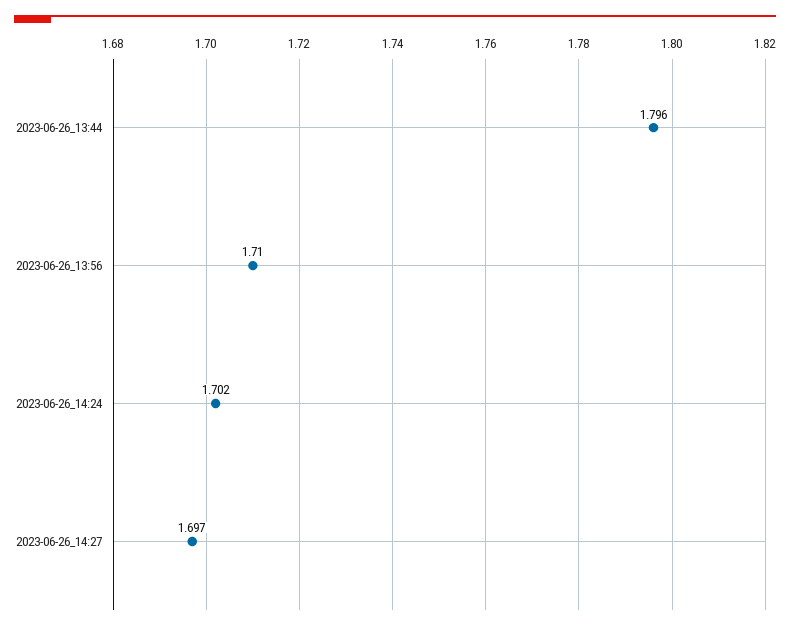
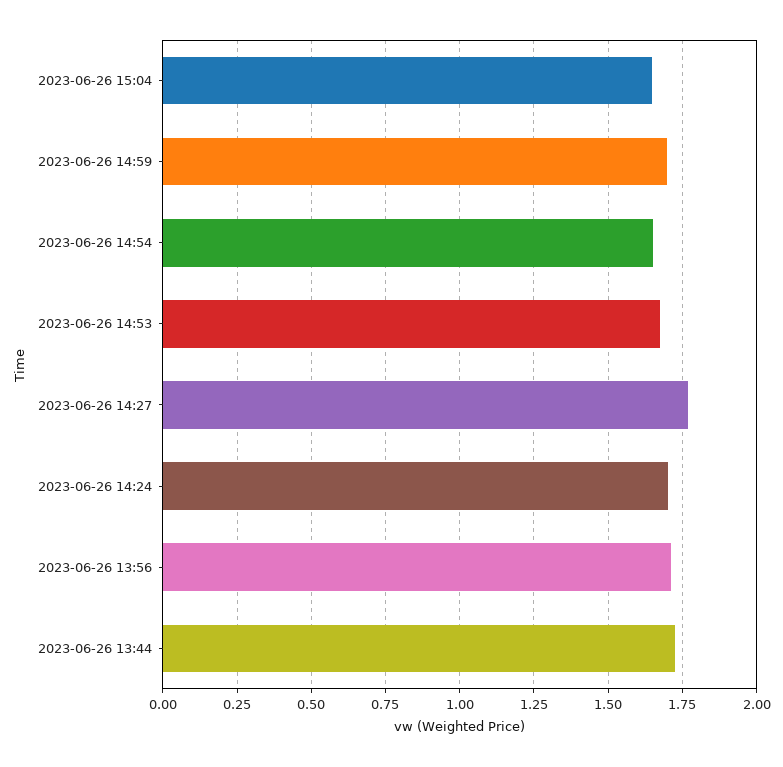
2023-06-26_13:44: 1.796 -> 1.725
2023-06-26_14:27: 1.697 -> 1.775
2023-06-26 15:04: none -> 1.65
2023-06-26 14:59: none -> 1.7
2023-06-26 14:54: none -> 1.65
2023-06-26 14:53: none -> 1.675

